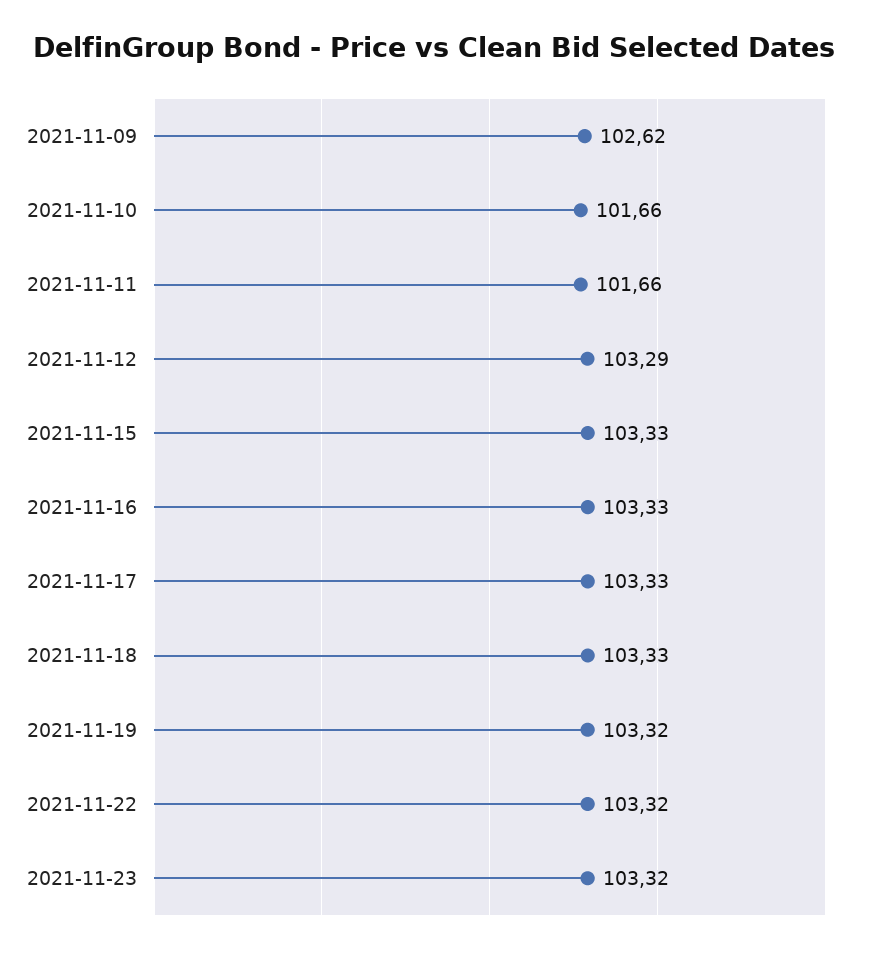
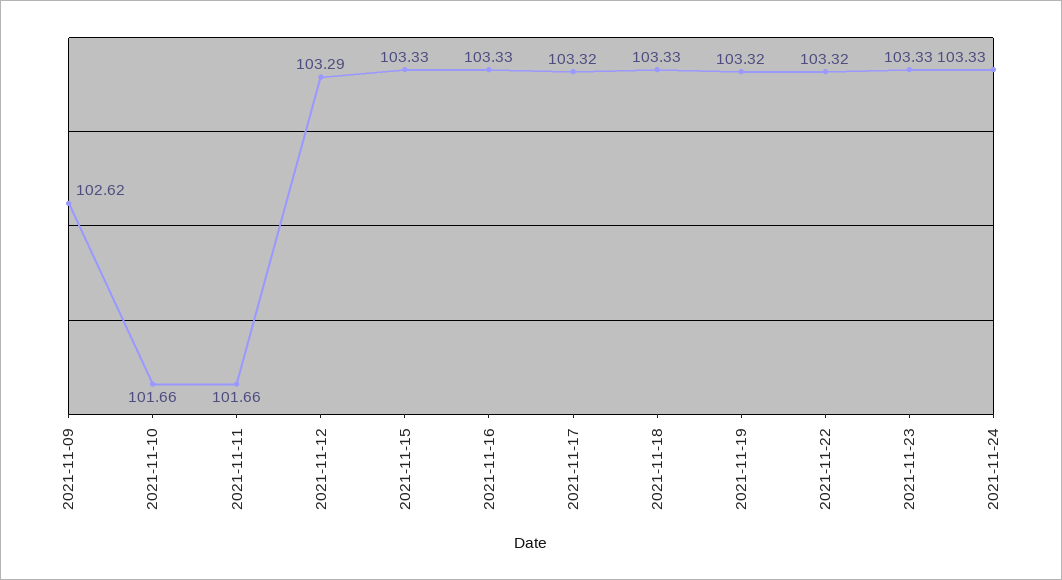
2021-11-17: 103.33 -> 103.32
2021-11-23: 103.32 -> 103.33
2021-11-24: none -> 103.33

